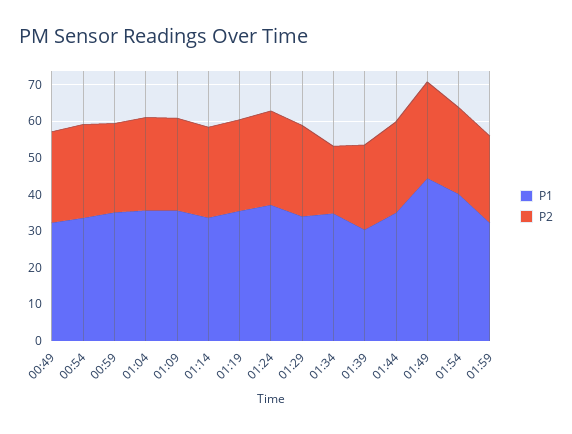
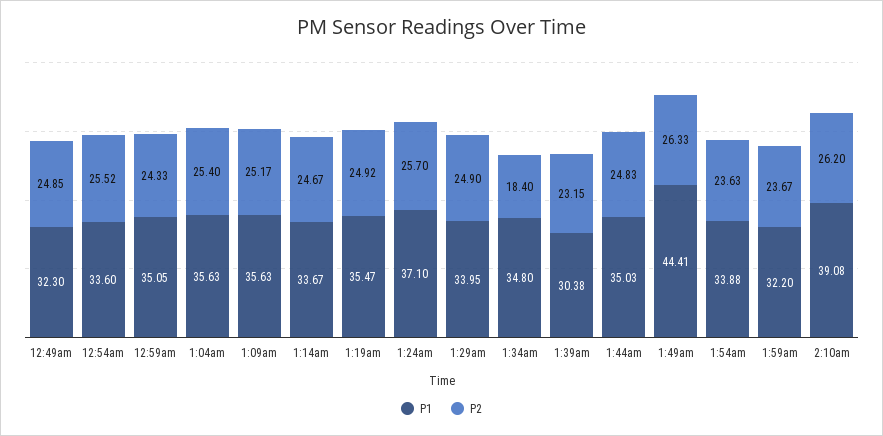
P1, 01:54: 40 -> 33.88
P1, 2:10am: none -> 39.08
P2, 2:10am: none -> 26.2

